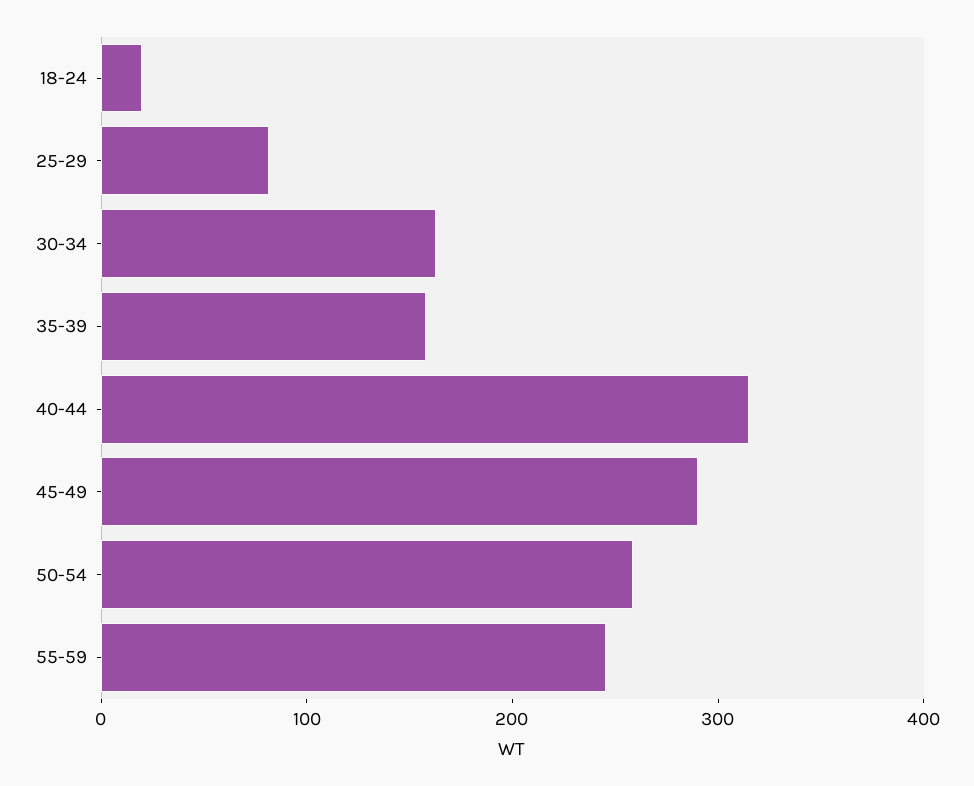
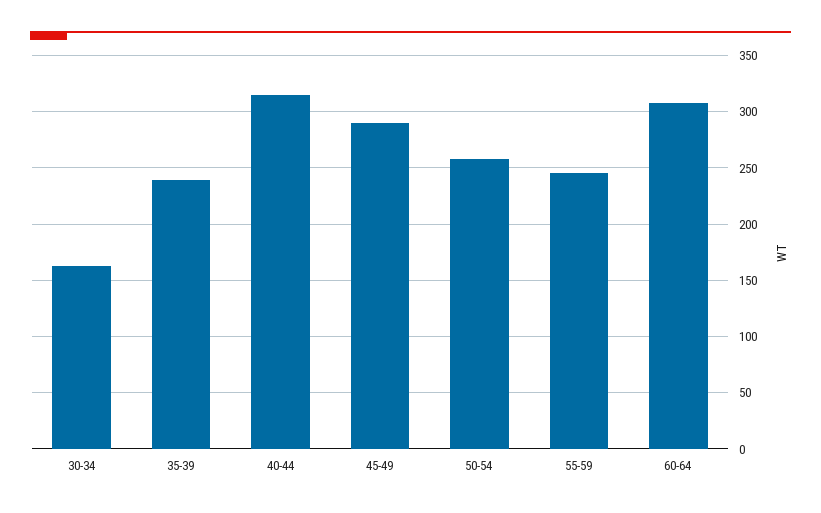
18-24: 20 -> none
25-29: 80 -> none
35-39: 160 -> 240
60-64: none -> 310

